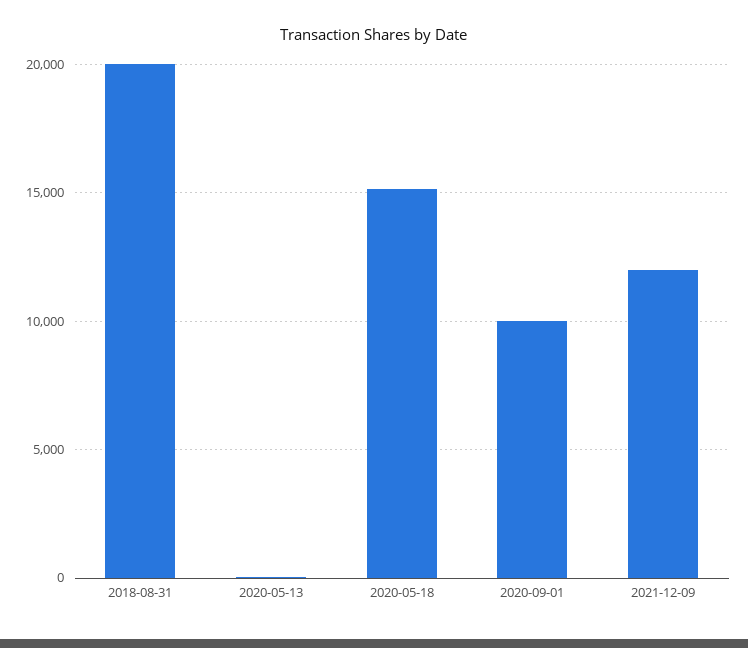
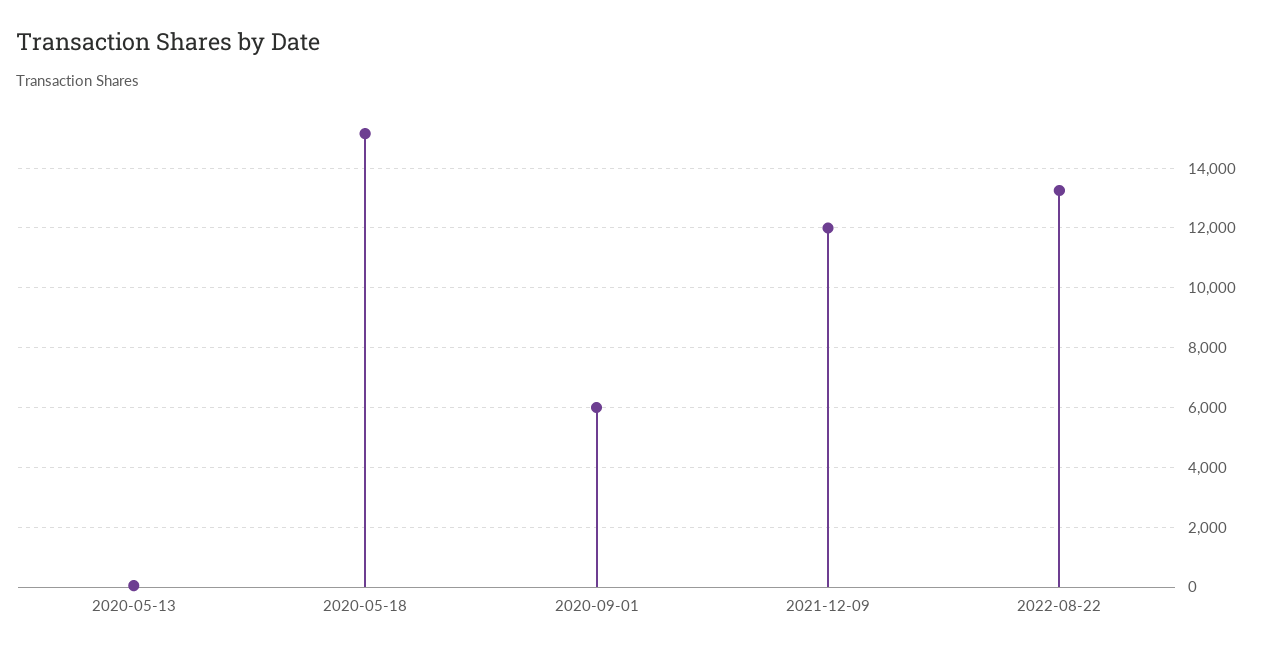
2018-08-31: 20000 -> none
2020-09-01: 10000 -> 6000
2022-08-22: none -> 13250

